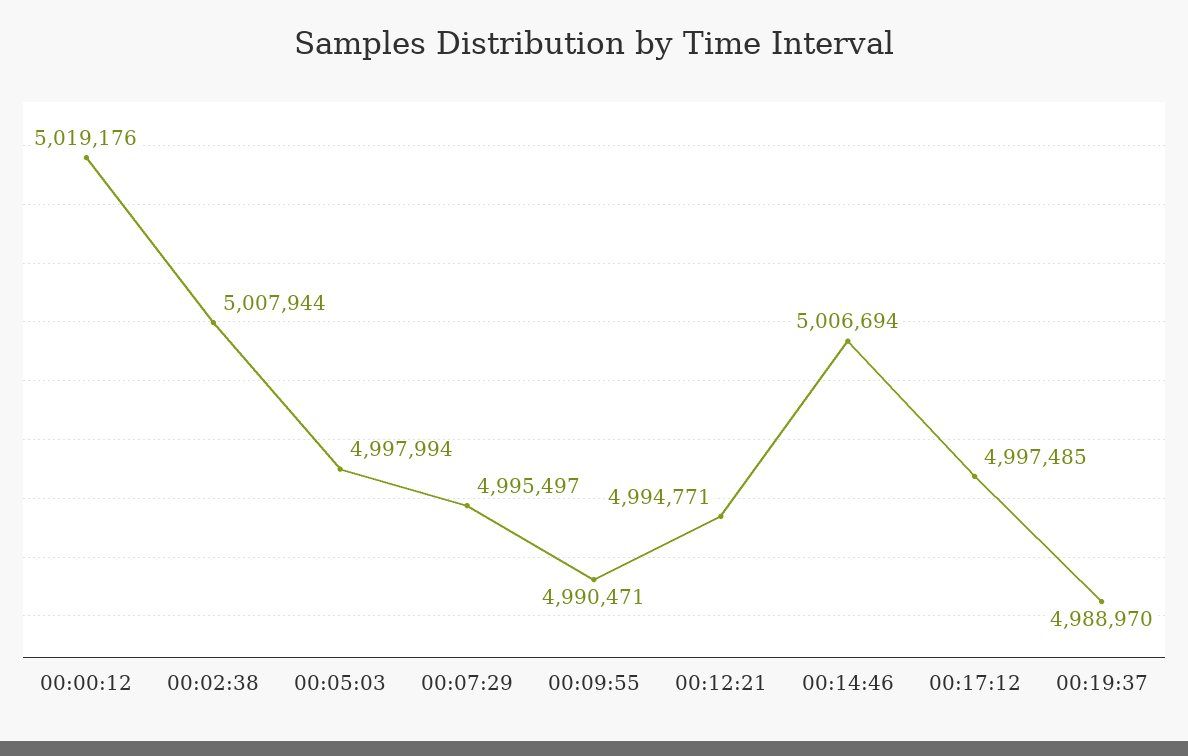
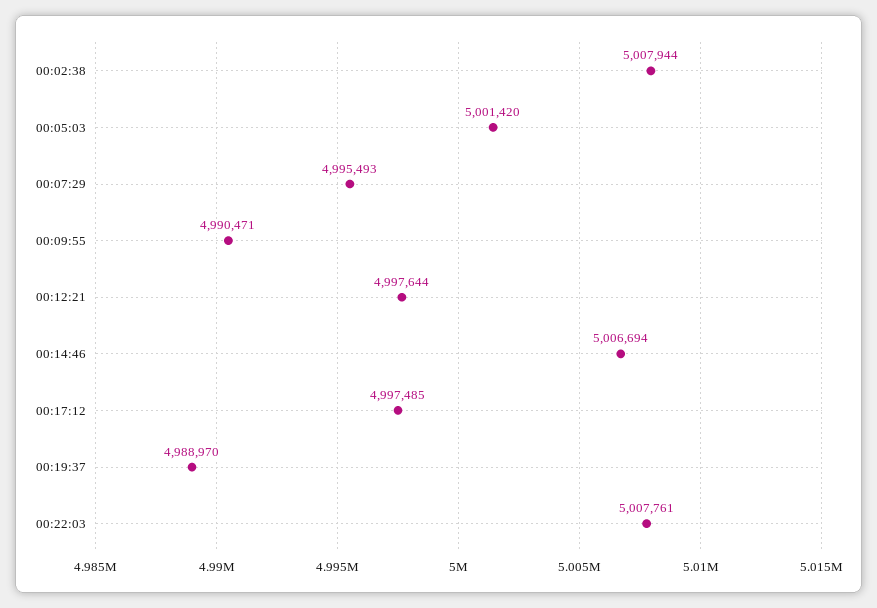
00:00:12: 5019176 -> none
00:05:03: 4997994 -> 5001420
00:07:29: 4995497 -> 4995493
00:12:21: 4994771 -> 4997644
00:22:03: none -> 5007761

